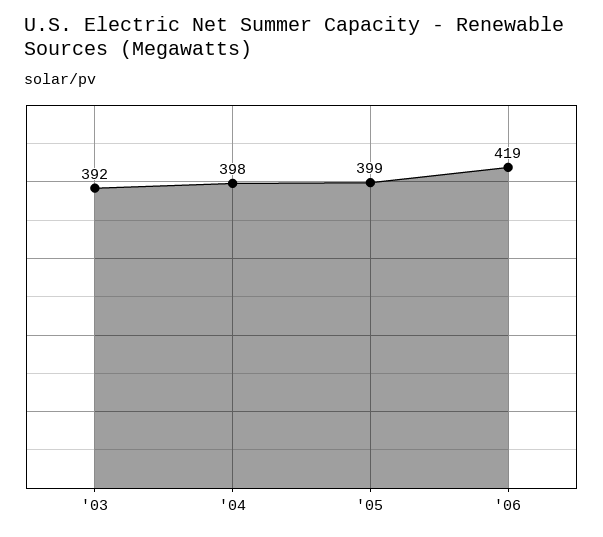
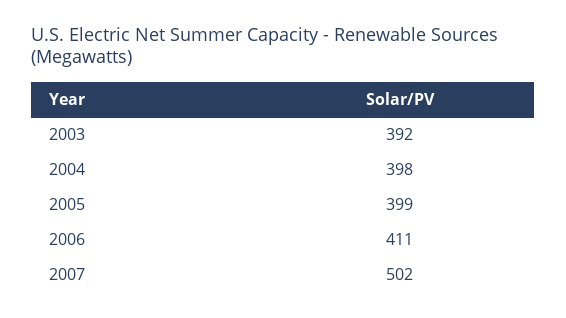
'06: 419 -> 411
2007: none -> 502

